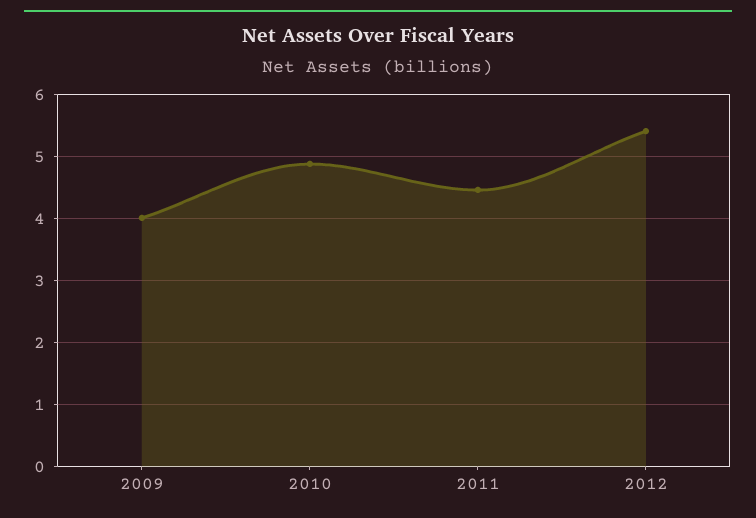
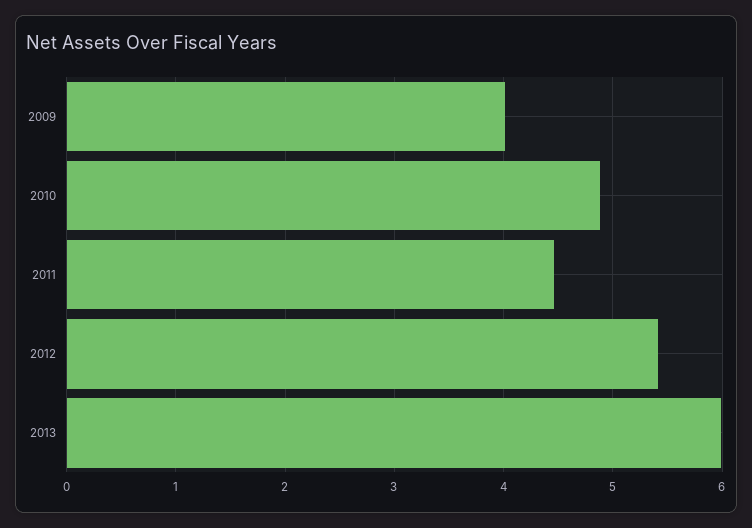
2013: none -> 6

